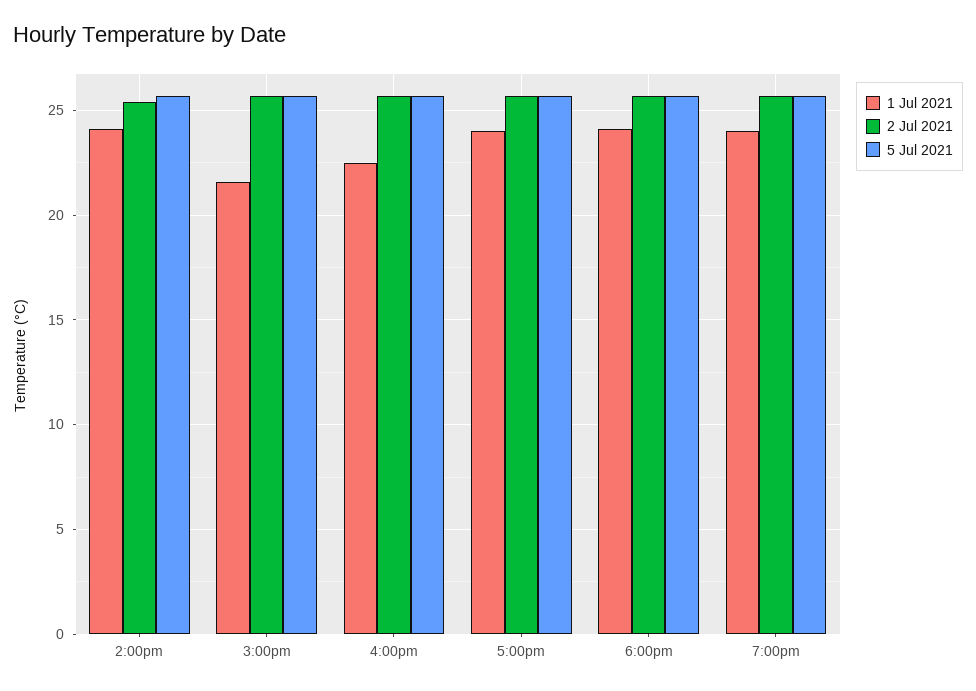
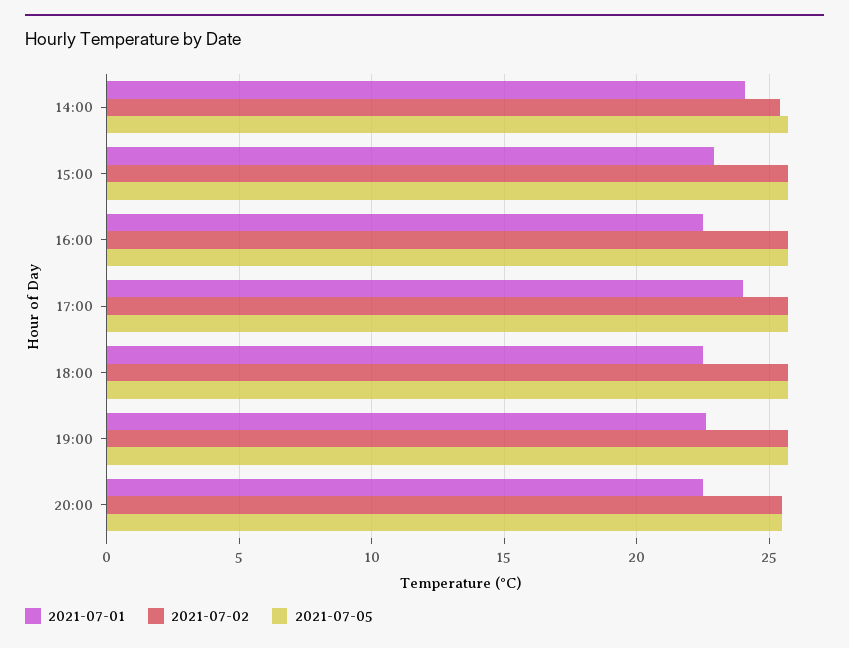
1 Jul 2021, 3:00pm: 21.5 -> 23
1 Jul 2021, 6:00pm: 24 -> 22.5
1 Jul 2021, 7:00pm: 24 -> 22.5
1 Jul 2021, 20:00: none -> 22.5
2 Jul 2021, 20:00: none -> 25.5
5 Jul 2021, 20:00: none -> 25.5

